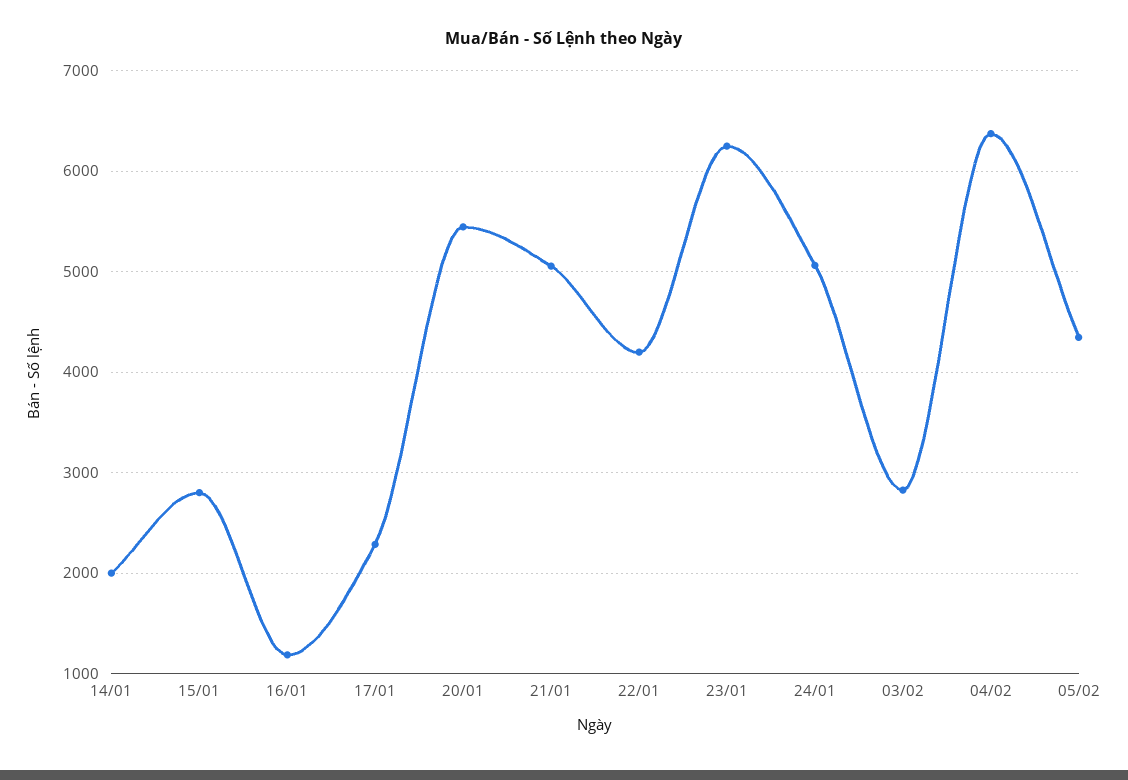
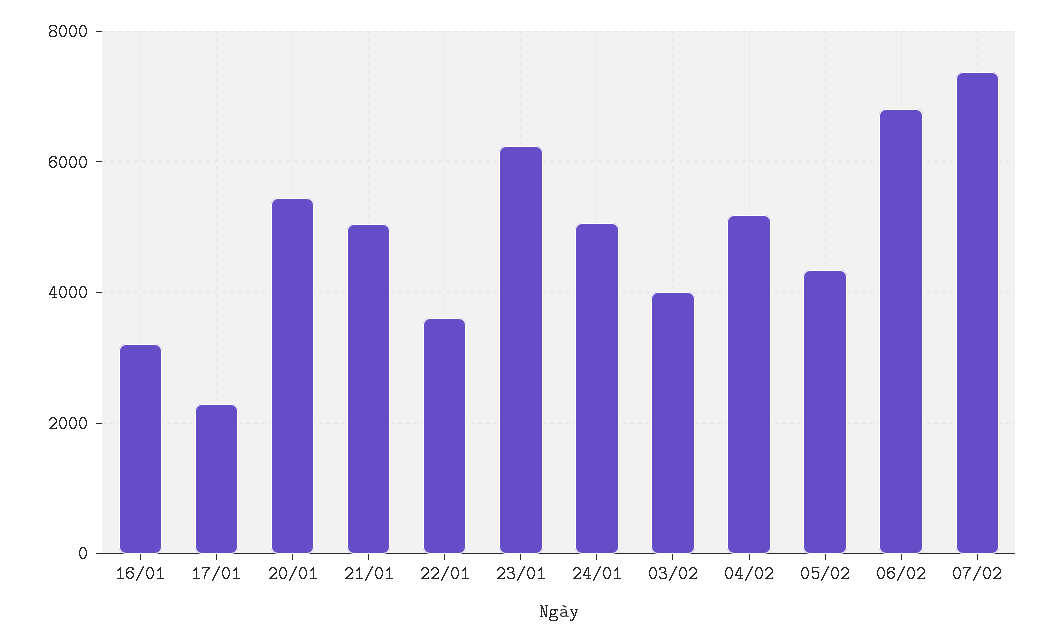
14/01: 2000 -> none
15/01: 2800 -> none
16/01: 1200 -> 3200
22/01: 4200 -> 3600
03/02: 2800 -> 4000
04/02: 6400 -> 5200
06/02: none -> 6800
07/02: none -> 7400

